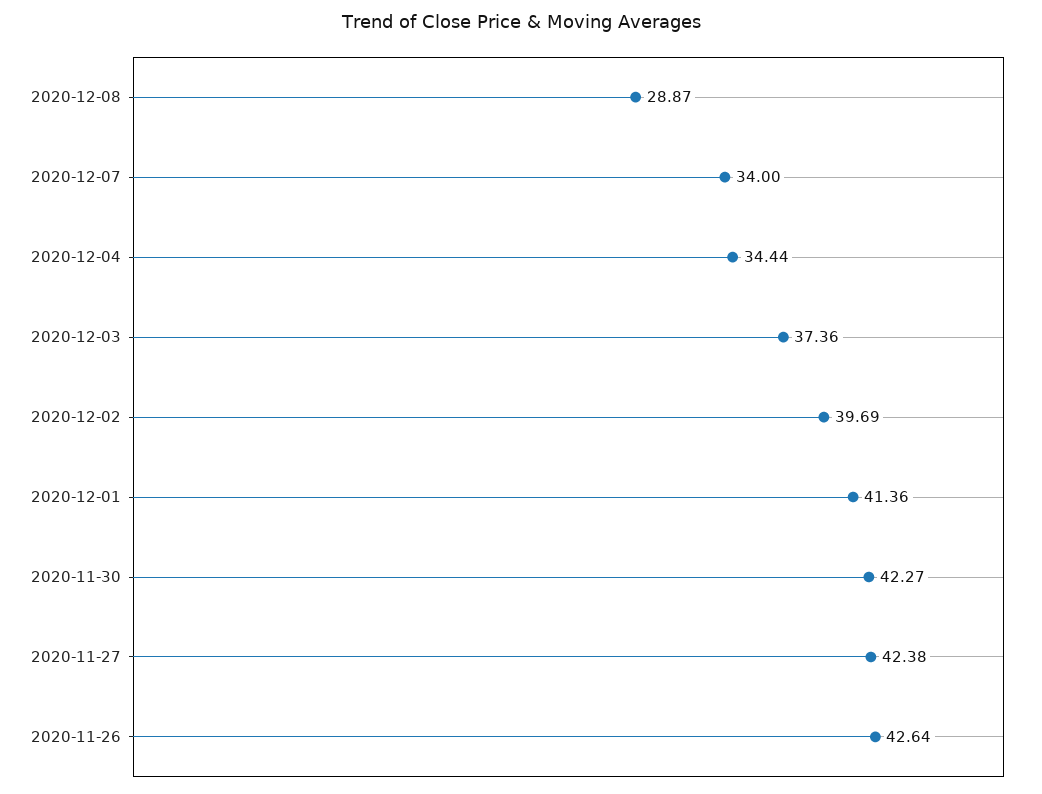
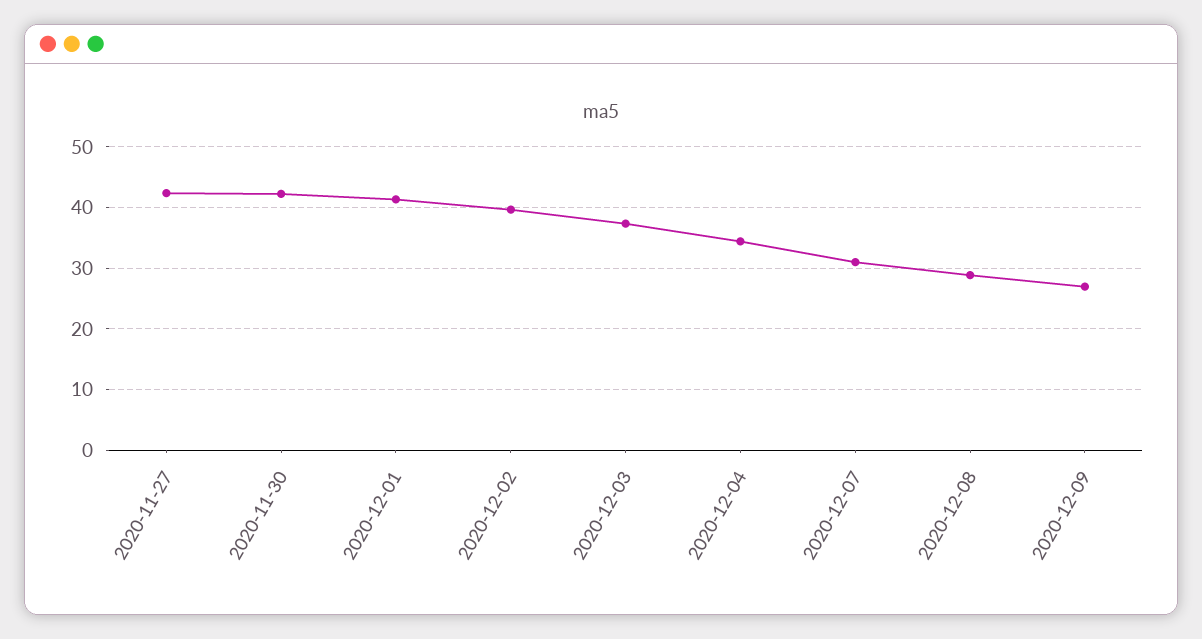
2020-12-07: 34 -> 31
2020-11-26: 42.64 -> none
2020-12-09: none -> 27

